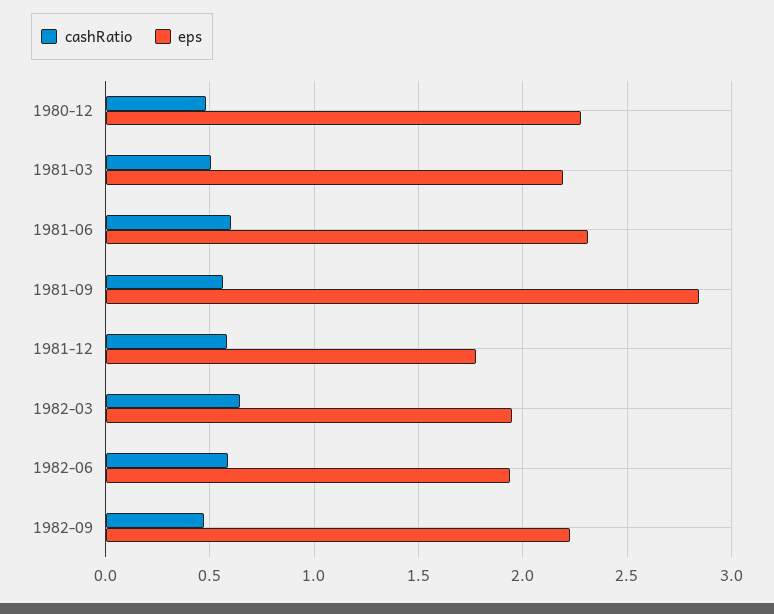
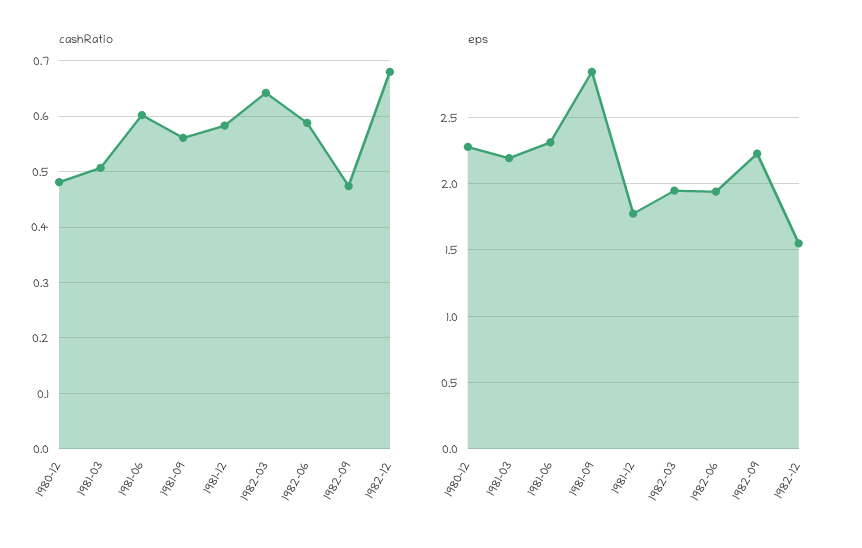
cashRatio, 1982-12: none -> 0.68
eps, 1982-12: none -> 1.55

